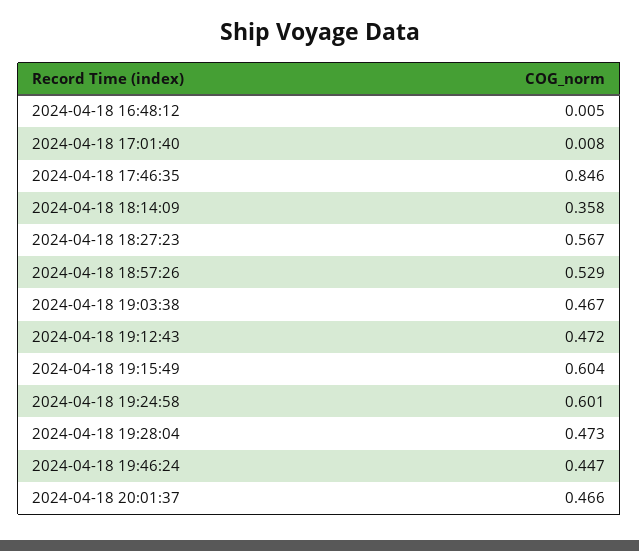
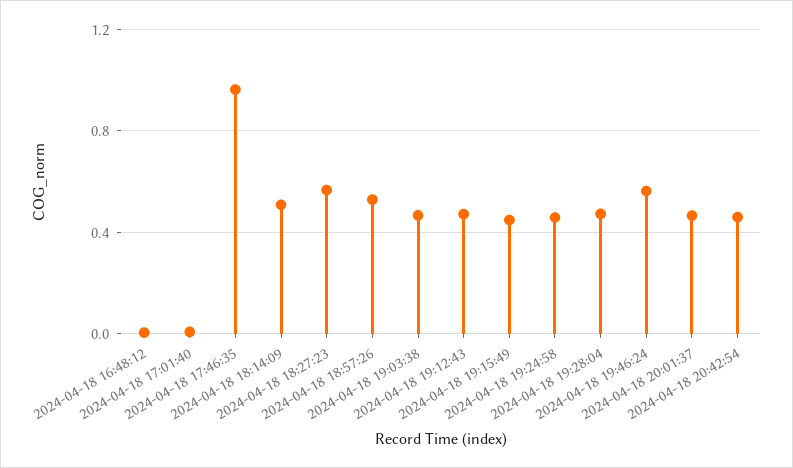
2024-04-18 17:46:35: 0.846 -> 0.95
2024-04-18 18:14:09: 0.358 -> 0.5
2024-04-18 19:15:49: 0.604 -> 0.45
2024-04-18 19:24:58: 0.601 -> 0.45
2024-04-18 19:46:24: 0.447 -> 0.55
2024-04-18 20:42:54: none -> 0.45

